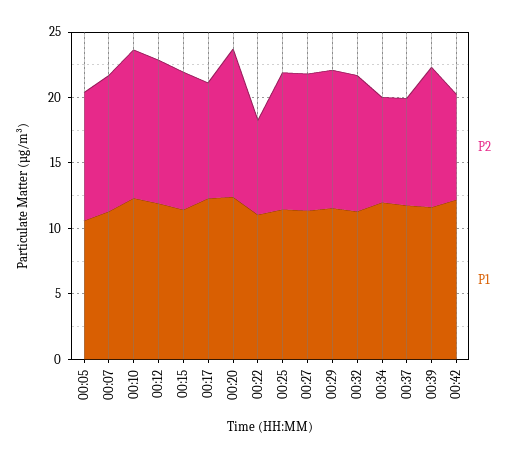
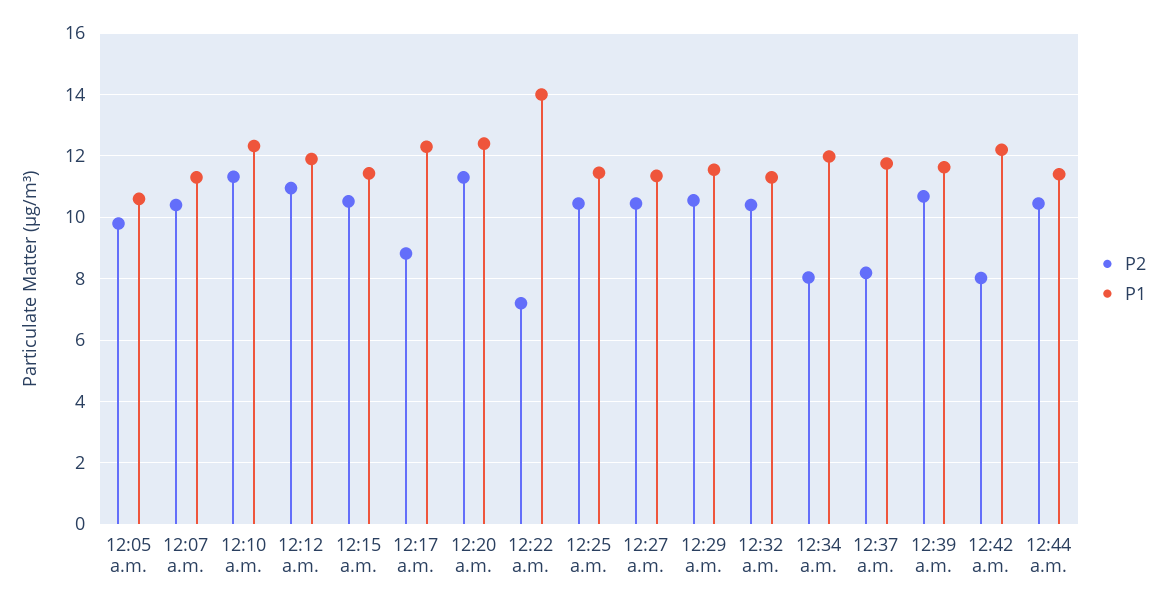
P1, 00:22: 11 -> 14
P2, 12:44 a.m.: none -> 10.4
P1, 12:44 a.m.: none -> 11.4

